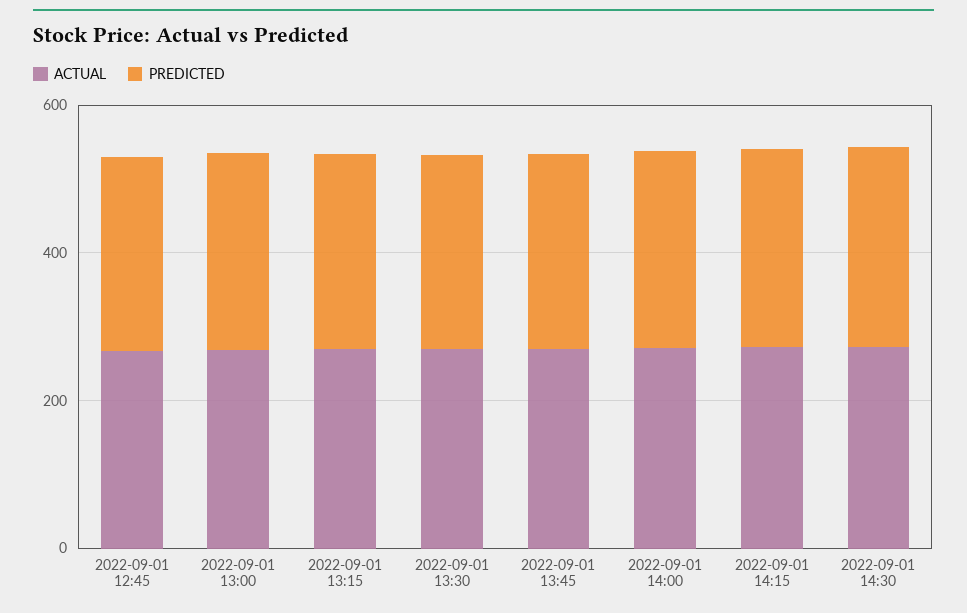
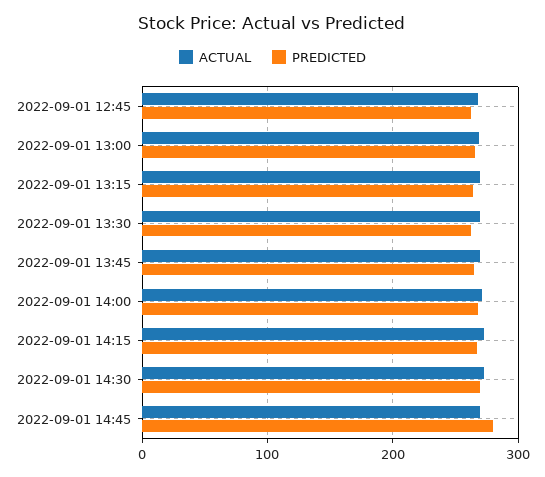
ACTUAL, 2022-09-01 14:45: none -> 270
PREDICTED, 2022-09-01 14:45: none -> 280

